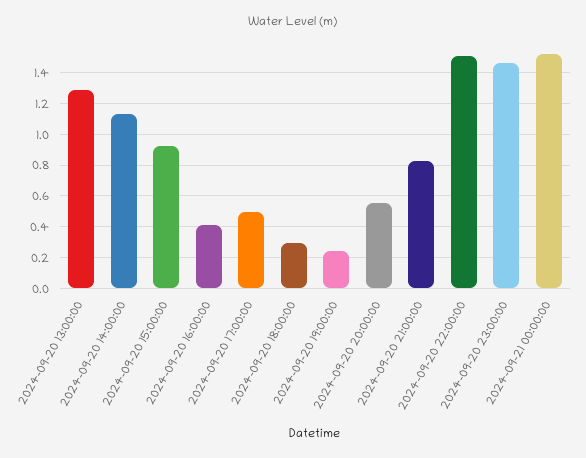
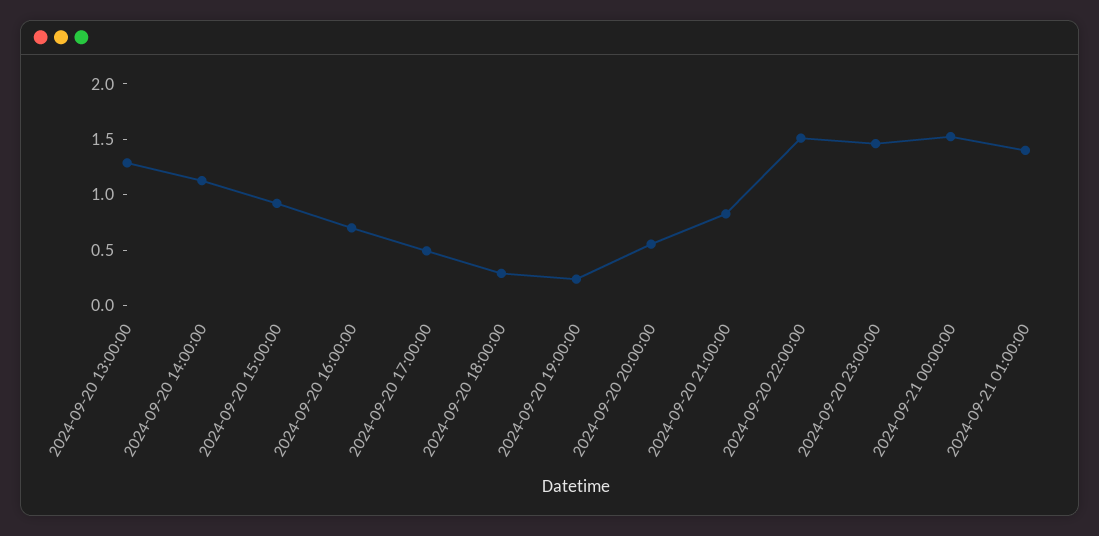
2024-09-20 16:00:00: 0.4 -> 0.7
2024-09-21 01:00:00: none -> 1.4

